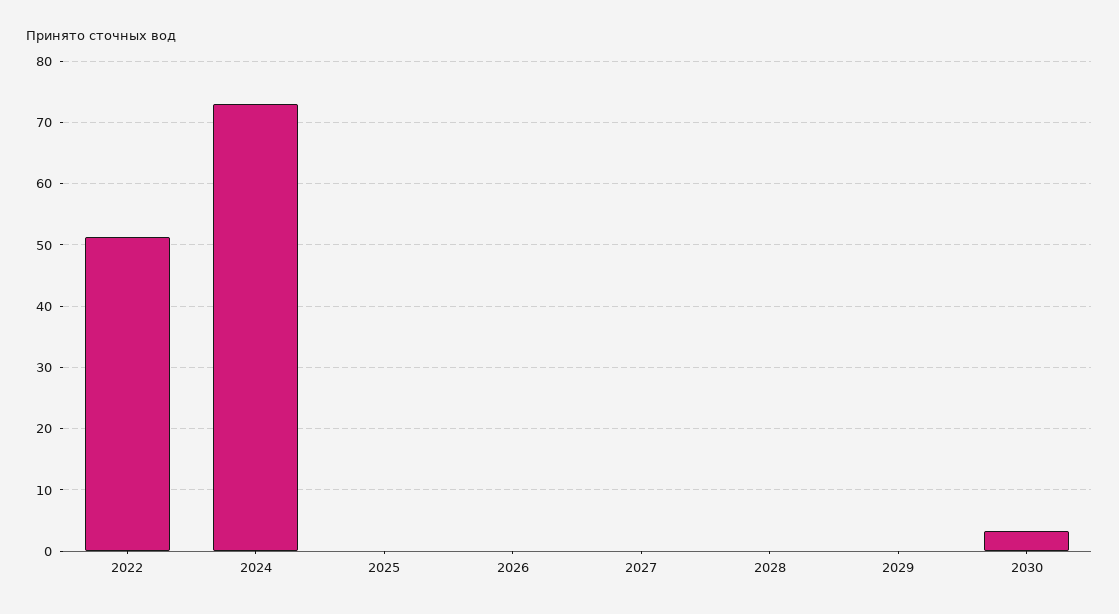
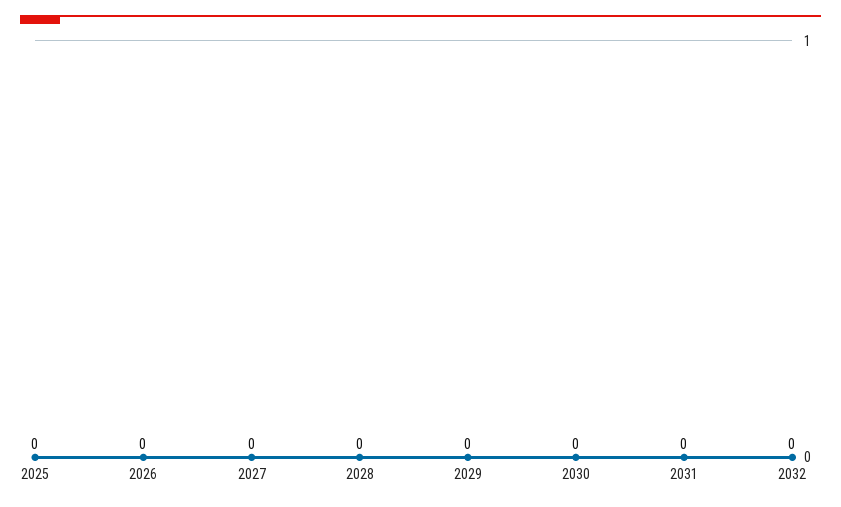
2022: 51 -> none
2024: 73 -> none
2030: 3 -> 0
2031: none -> 0
2032: none -> 0

